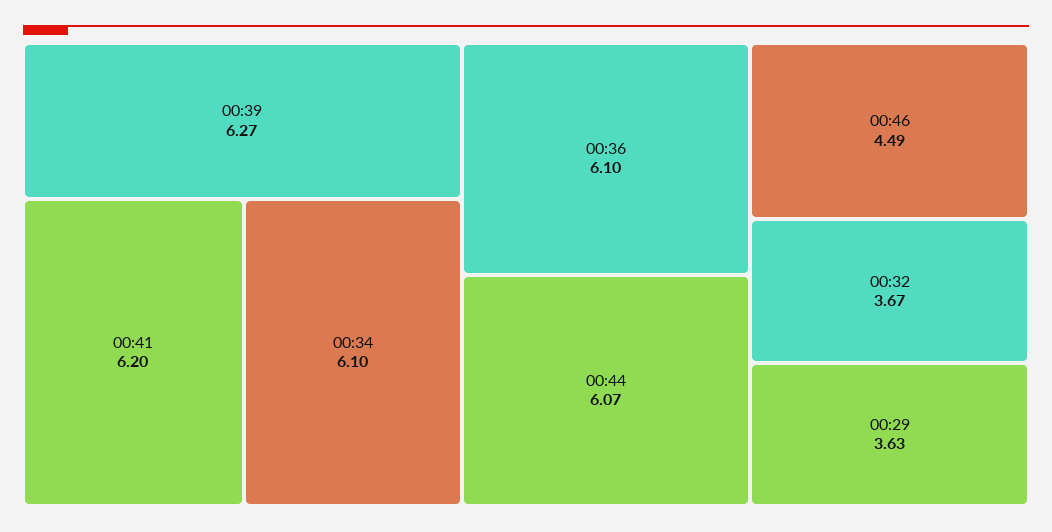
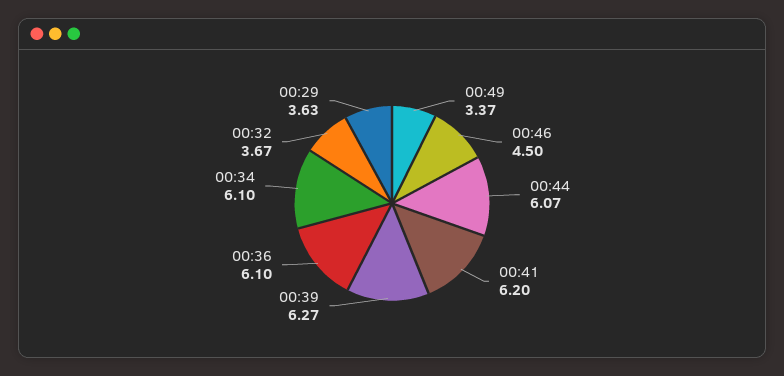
00:46: 4.49 -> 4.5
00:49: none -> 3.37

